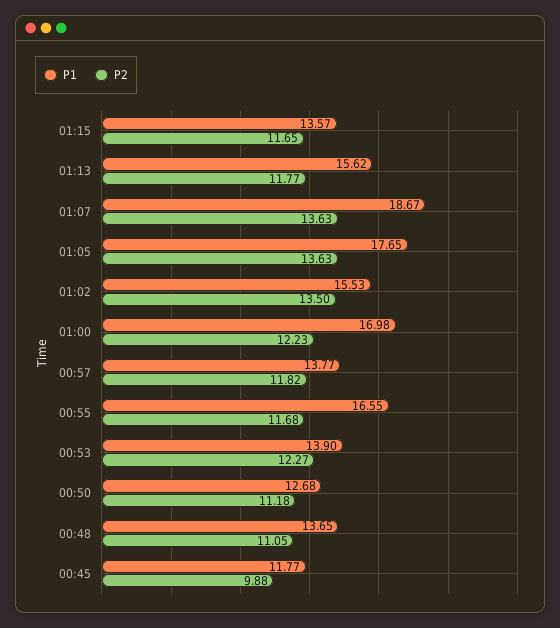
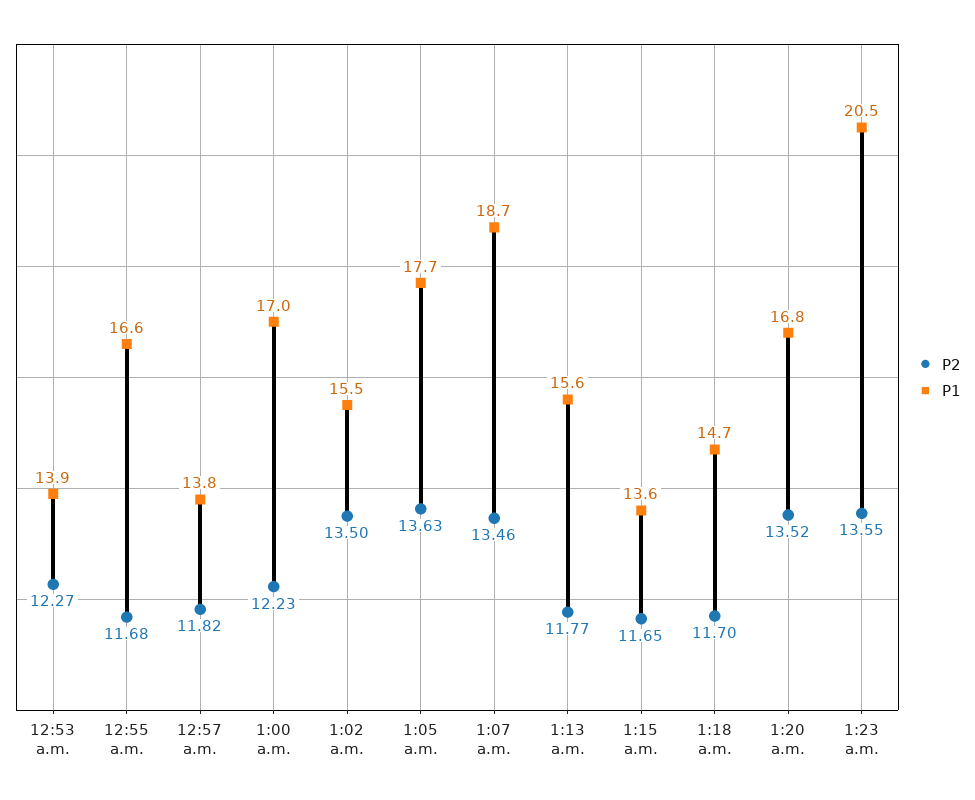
P2, 01:07: 13.63 -> 13.46
P1, 00:50: 12.68 -> none
P2, 00:50: 11.18 -> none
P1, 00:48: 13.65 -> none
P2, 00:48: 11.05 -> none
P1, 00:45: 11.77 -> none
P2, 00:45: 9.88 -> none
P2, 1:18 a.m.: none -> 11.7
P1, 1:18 a.m.: none -> 14.7
P2, 1:20 a.m.: none -> 13.52
P1, 1:20 a.m.: none -> 16.8
P2, 1:23 a.m.: none -> 13.55
P1, 1:23 a.m.: none -> 20.5

